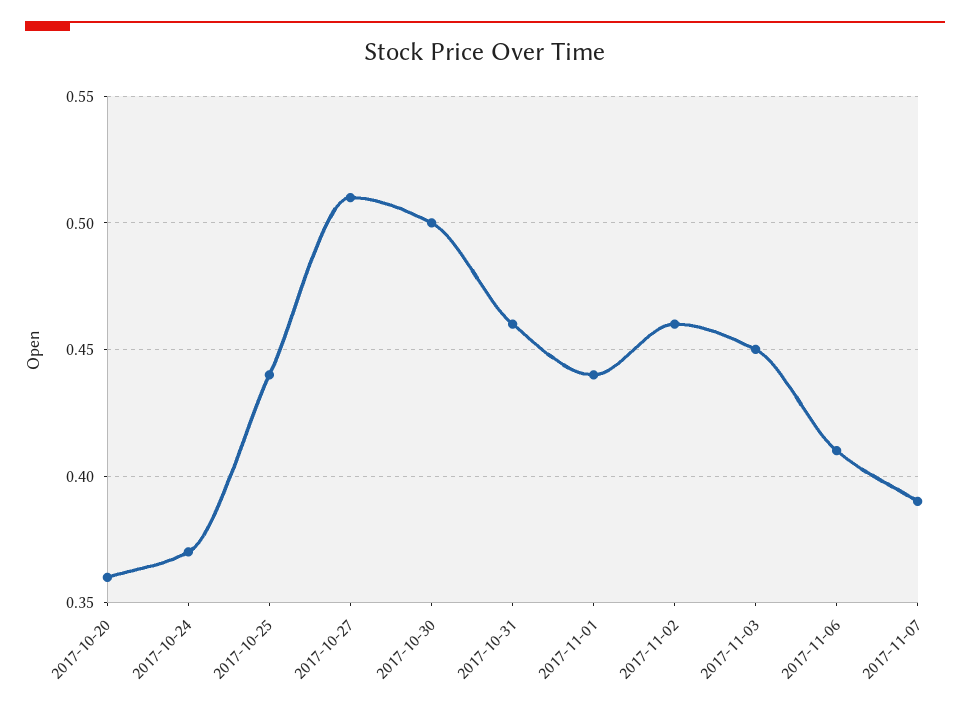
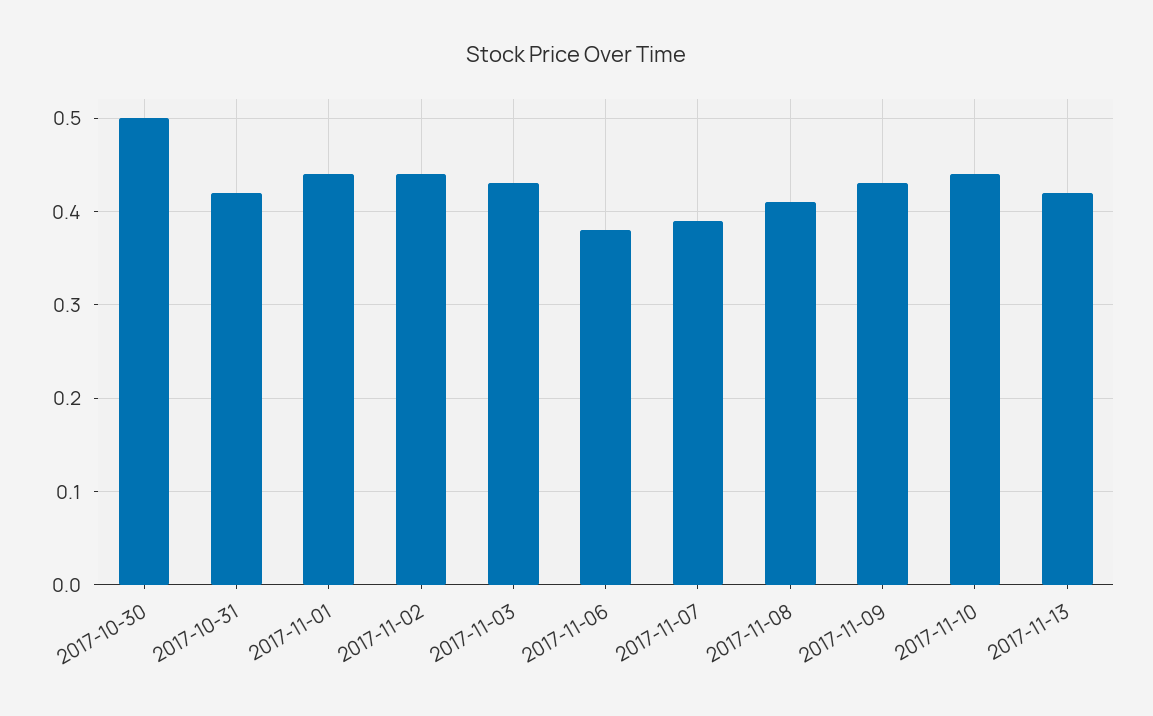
2017-10-20: 0.36 -> none
2017-10-24: 0.37 -> none
2017-10-25: 0.44 -> none
2017-10-27: 0.51 -> none
2017-10-31: 0.46 -> 0.42
2017-11-02: 0.46 -> 0.44
2017-11-03: 0.45 -> 0.43
2017-11-06: 0.41 -> 0.38
2017-11-08: none -> 0.41
2017-11-09: none -> 0.43
2017-11-10: none -> 0.44
2017-11-13: none -> 0.42

